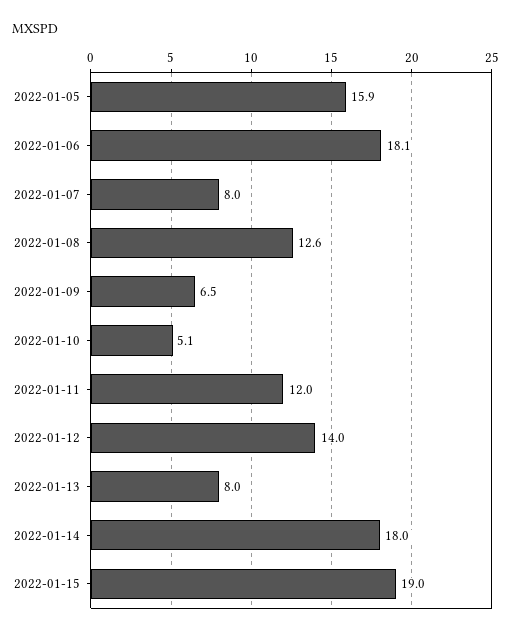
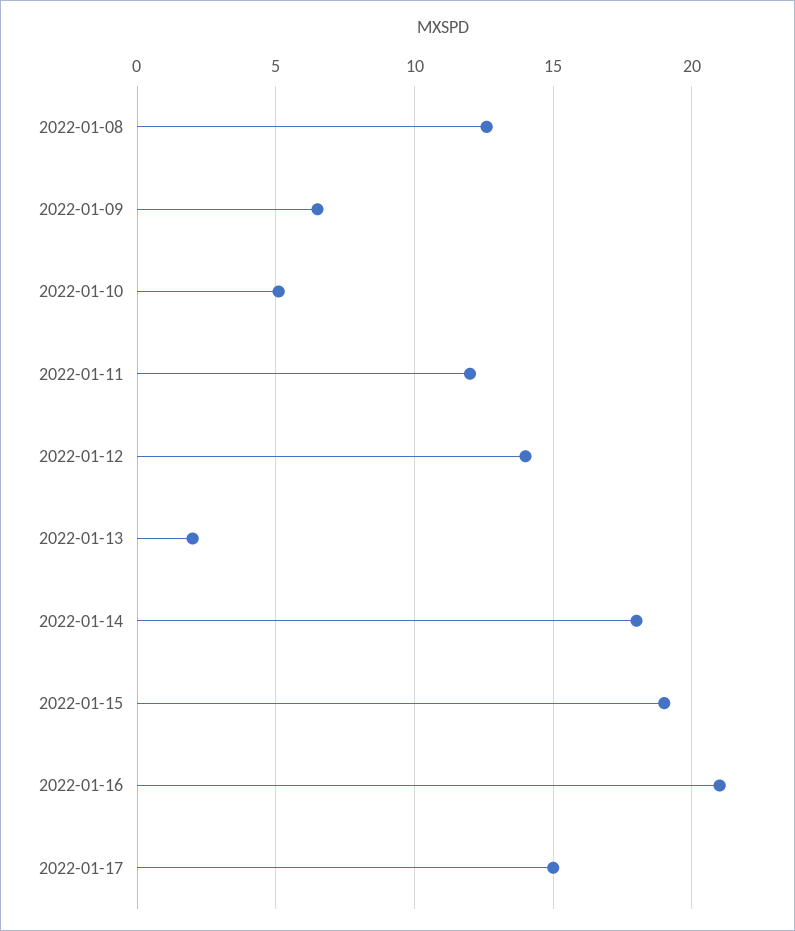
2022-01-05: 15.9 -> none
2022-01-06: 18.1 -> none
2022-01-07: 8 -> none
2022-01-13: 8 -> 2
2022-01-16: none -> 21
2022-01-17: none -> 15

